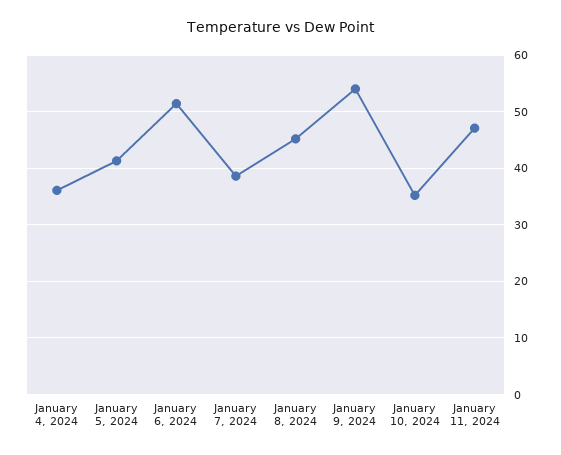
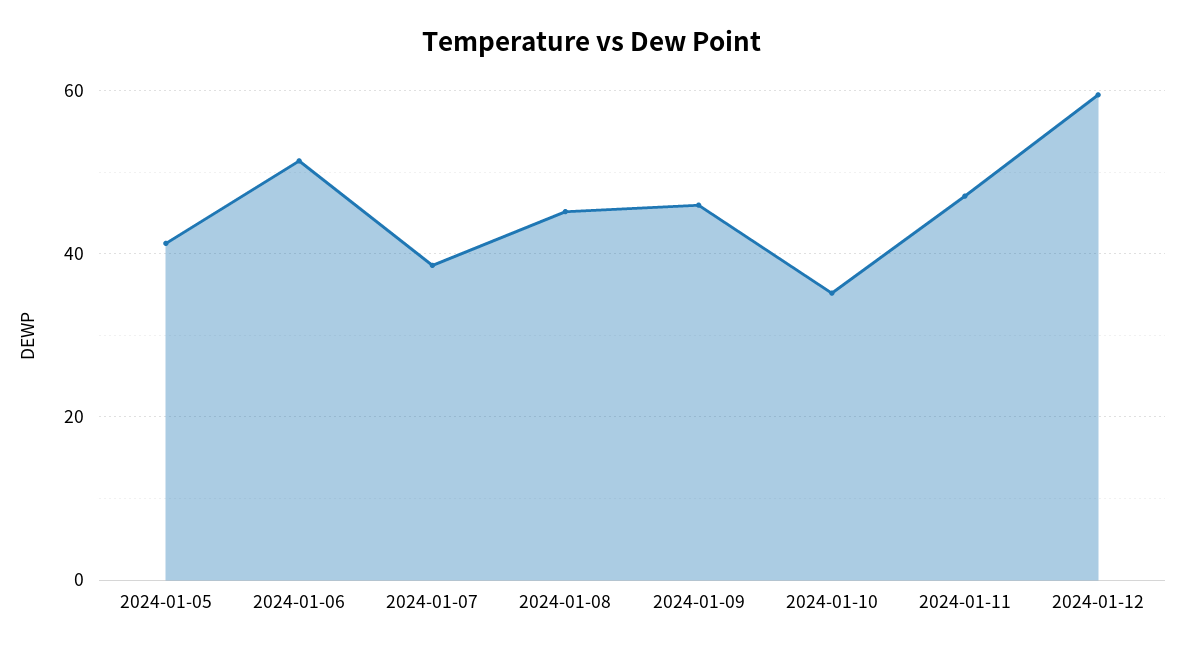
January 4, 2024: 36 -> none
January 9, 2024: 54 -> 46
2024-01-12: none -> 60

